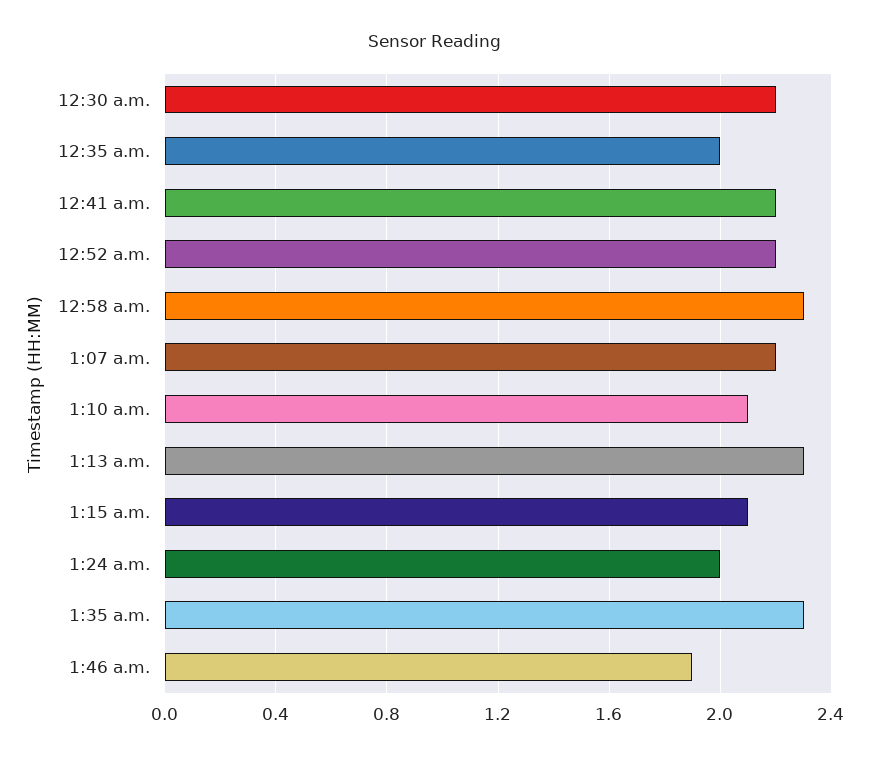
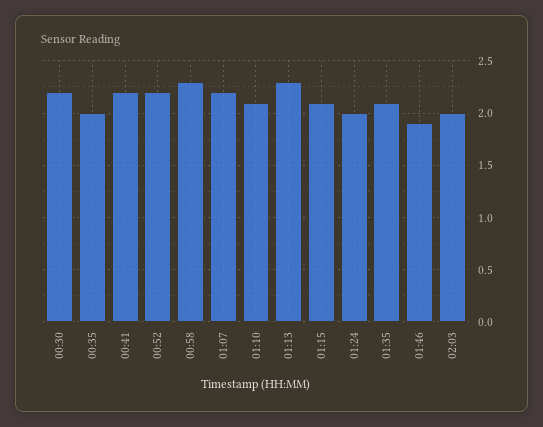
1:35 a.m.: 2.3 -> 2.1
02:03: none -> 2

